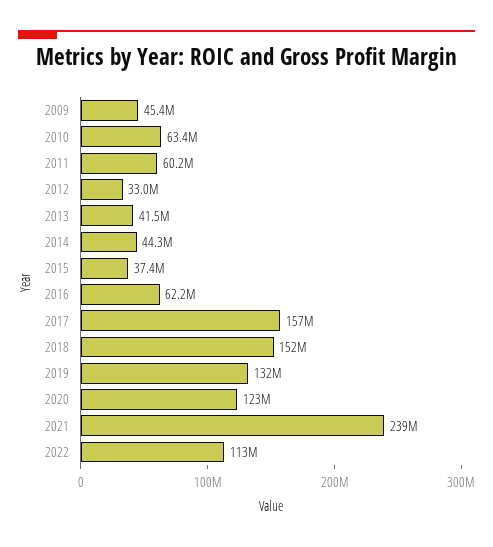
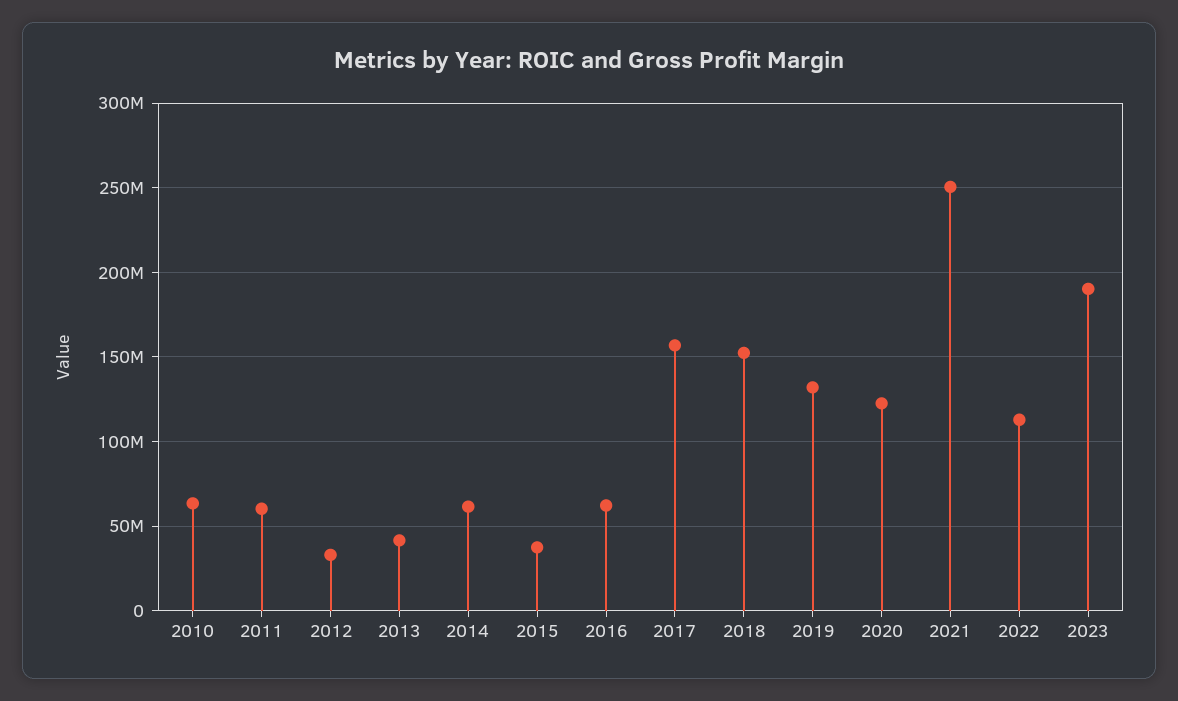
2009: 45400000 -> none
2014: 44300000 -> 60000000
2021: 239000000 -> 250000000
2023: none -> 190000000

